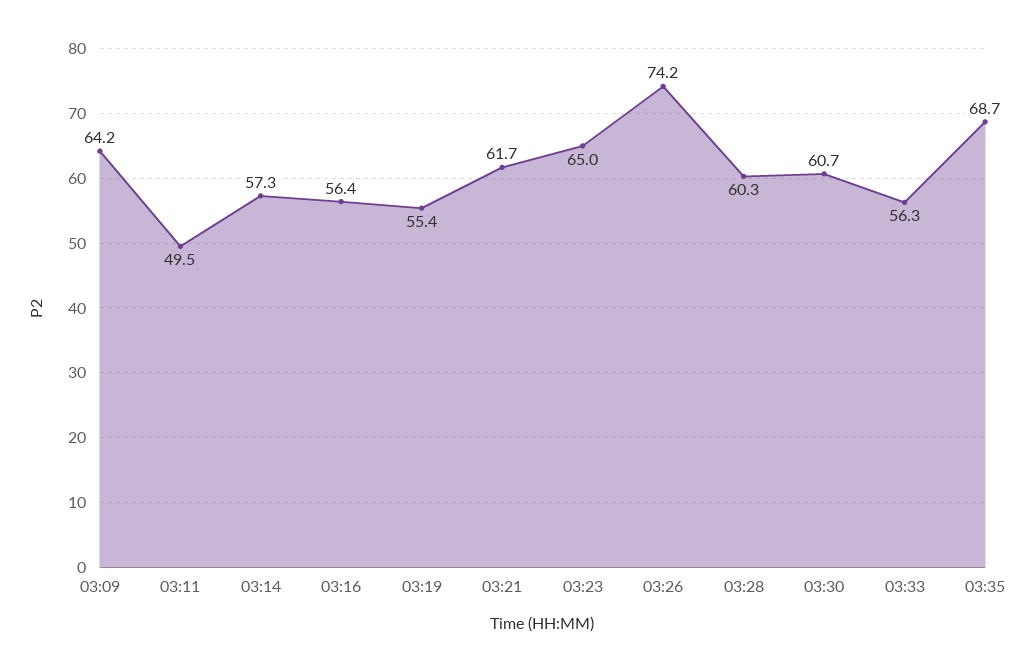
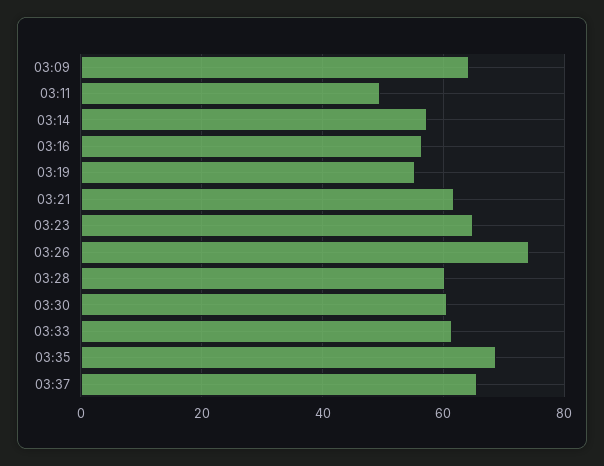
03:33: 56.3 -> 62
03:37: none -> 66

